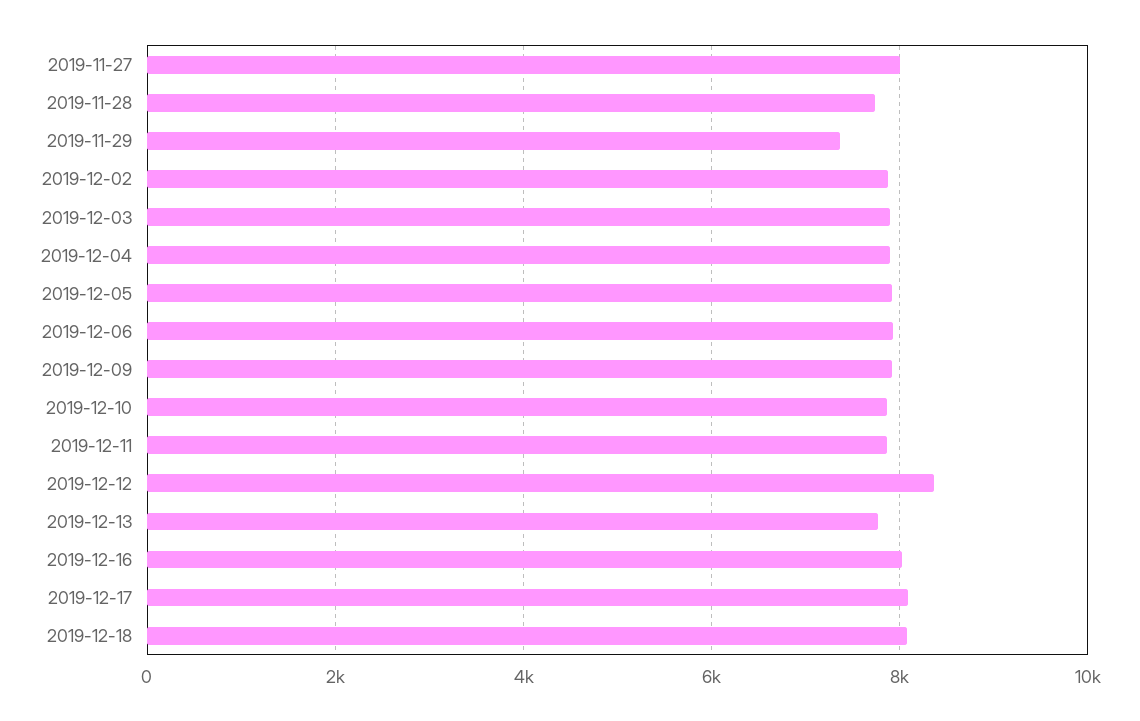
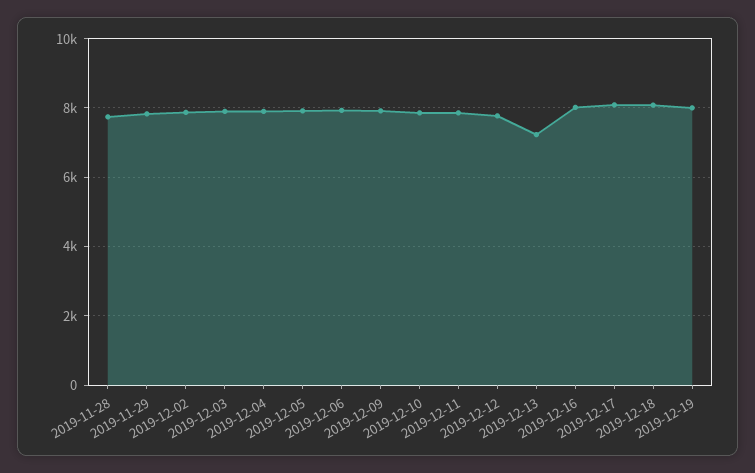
2019-11-27: 8000 -> none
2019-11-29: 7400 -> 7800
2019-12-12: 8400 -> 7800
2019-12-13: 7800 -> 7200
2019-12-19: none -> 8000

